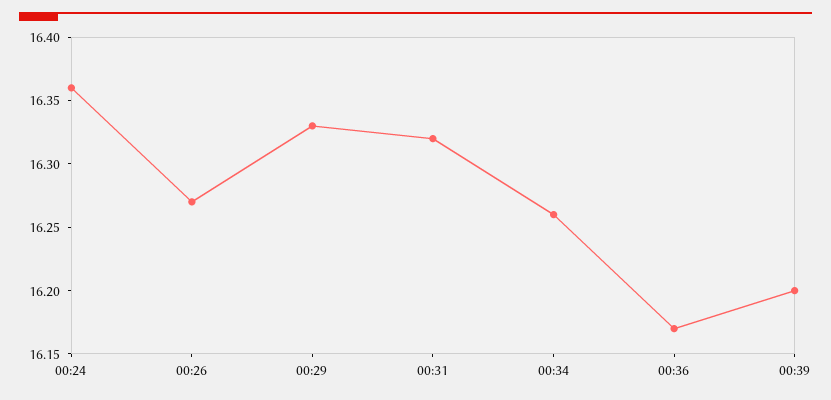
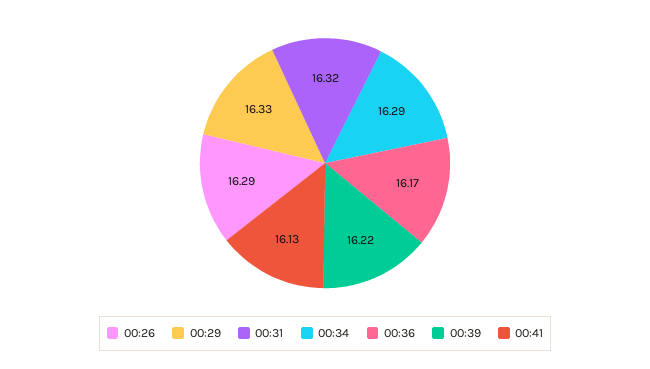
00:24: 16.36 -> none
00:26: 16.27 -> 16.29
00:34: 16.26 -> 16.29
00:39: 16.2 -> 16.22
00:41: none -> 16.13

